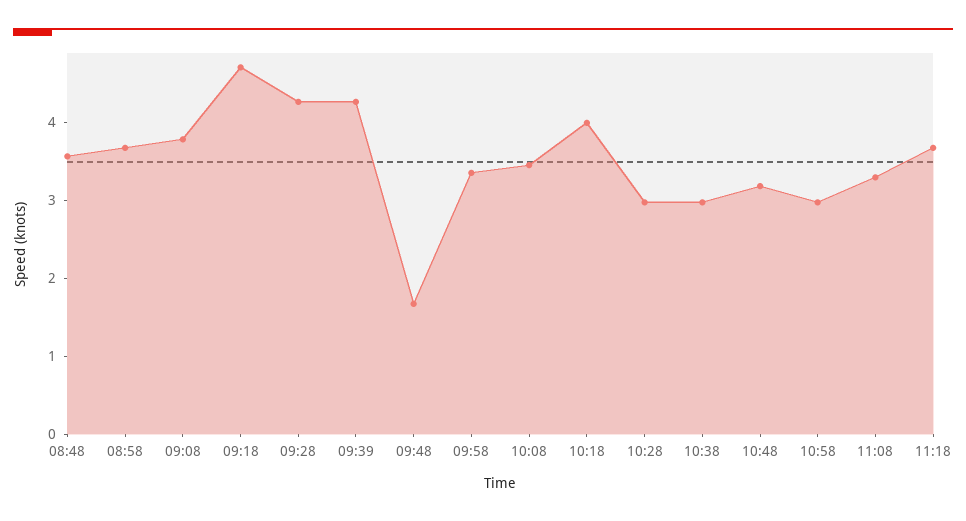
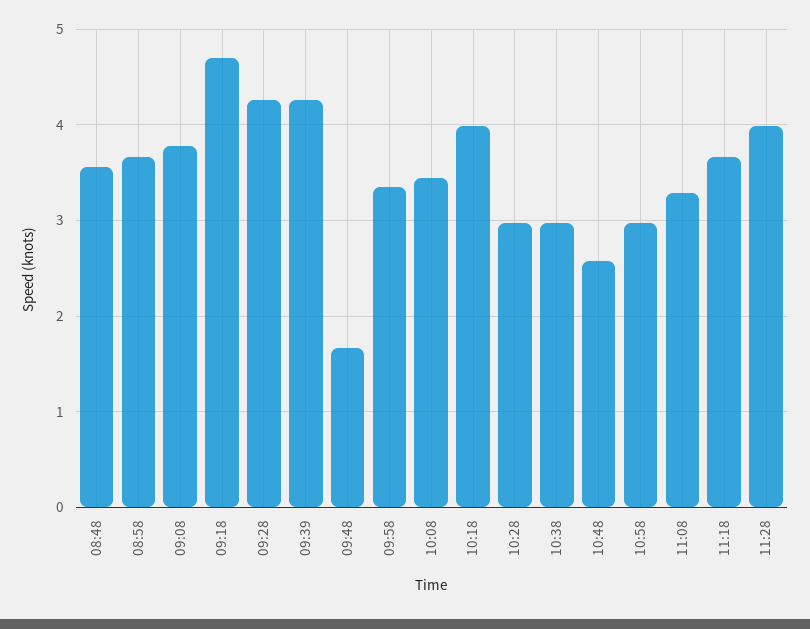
10:48: 3.2 -> 2.6
11:28: none -> 4

